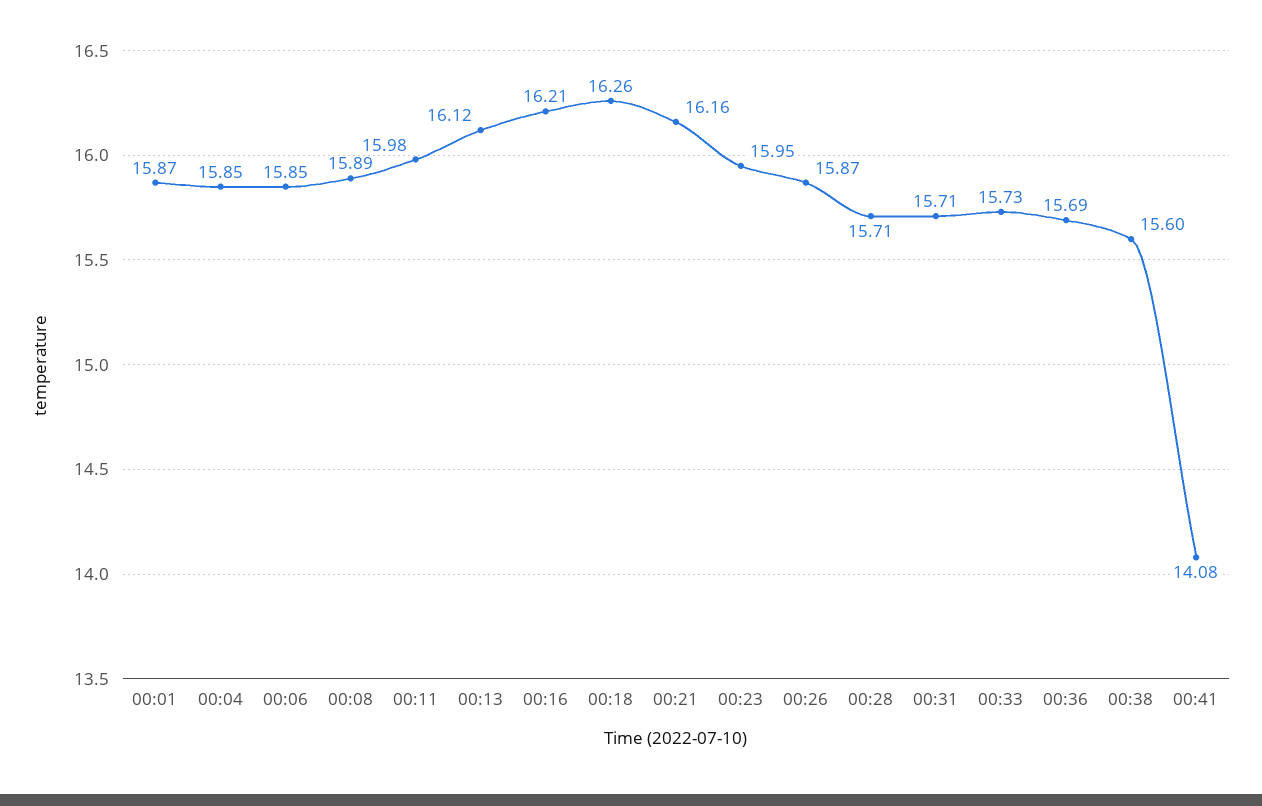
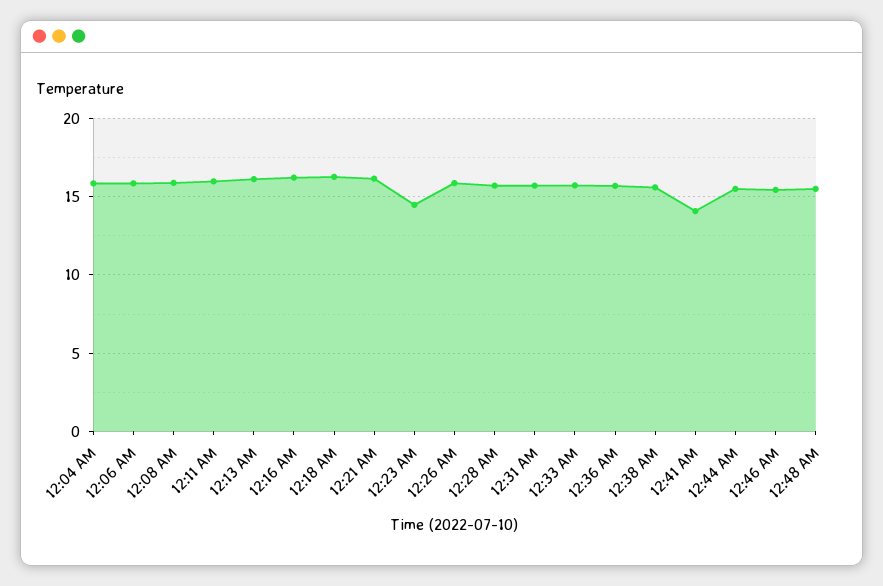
00:01: 15.87 -> none
00:23: 15.95 -> 14.5
12:44 AM: none -> 15.5
12:46 AM: none -> 15.5
12:48 AM: none -> 15.5

